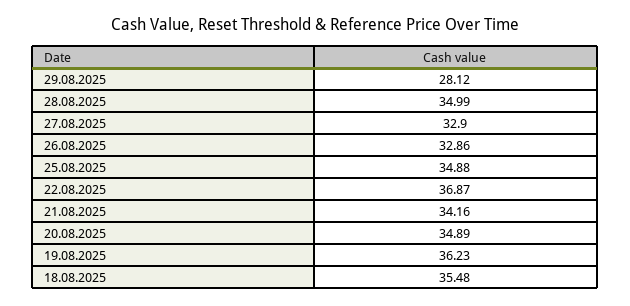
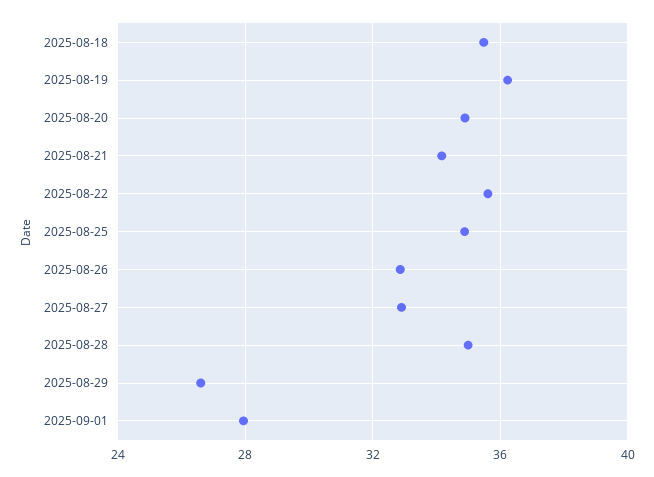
29.08.2025: 28.12 -> 26.5
22.08.2025: 36.87 -> 35.5
2025-09-01: none -> 28

